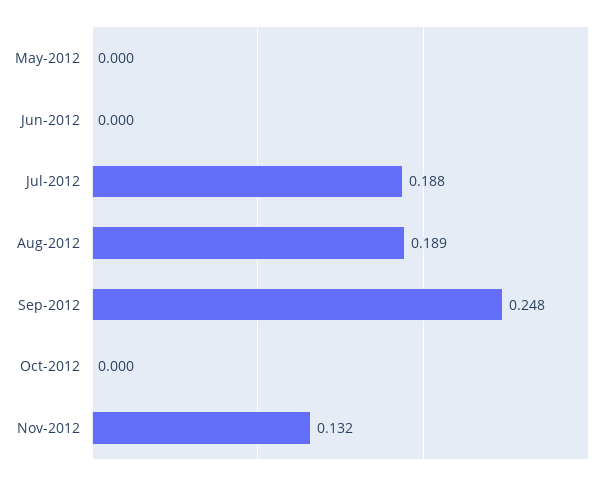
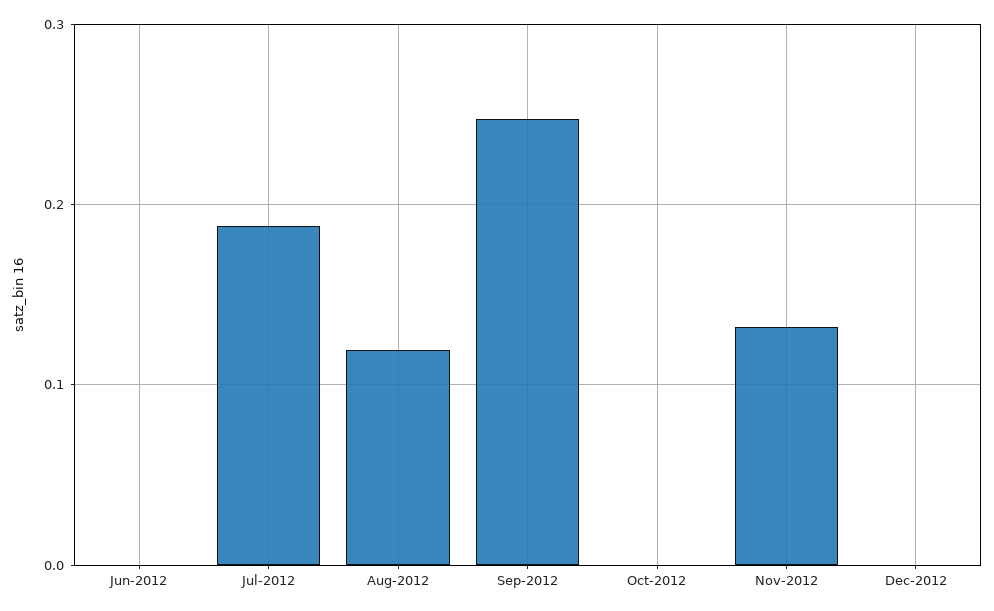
May-2012: 0 -> none
Aug-2012: 0.189 -> 0.12
Dec-2012: none -> 0

